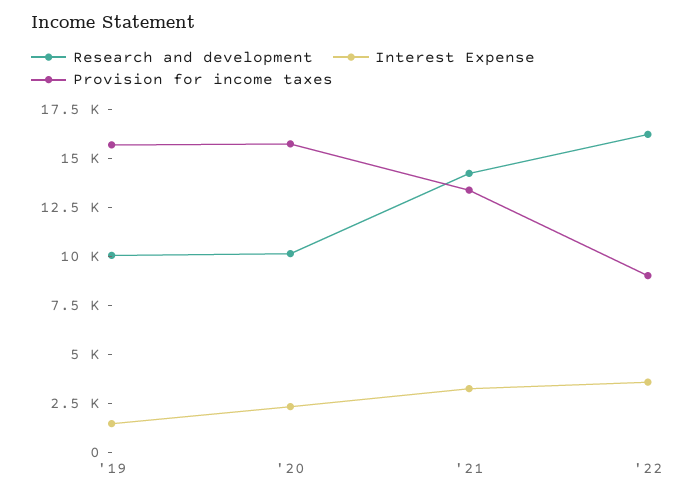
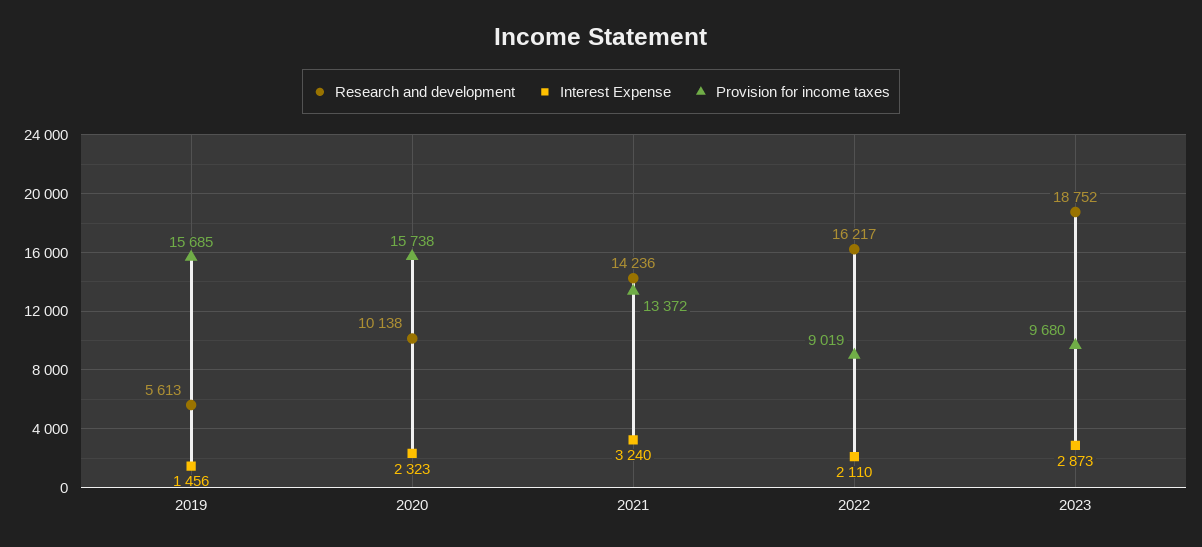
Research and development, '19: 10000 -> 5613
Interest Expense, '22: 3500 -> 2110
Research and development, 2023: none -> 18752
Interest Expense, 2023: none -> 2873
Provision for income taxes, 2023: none -> 9680

